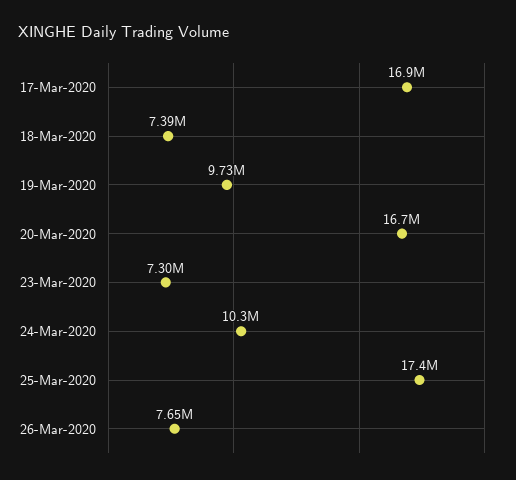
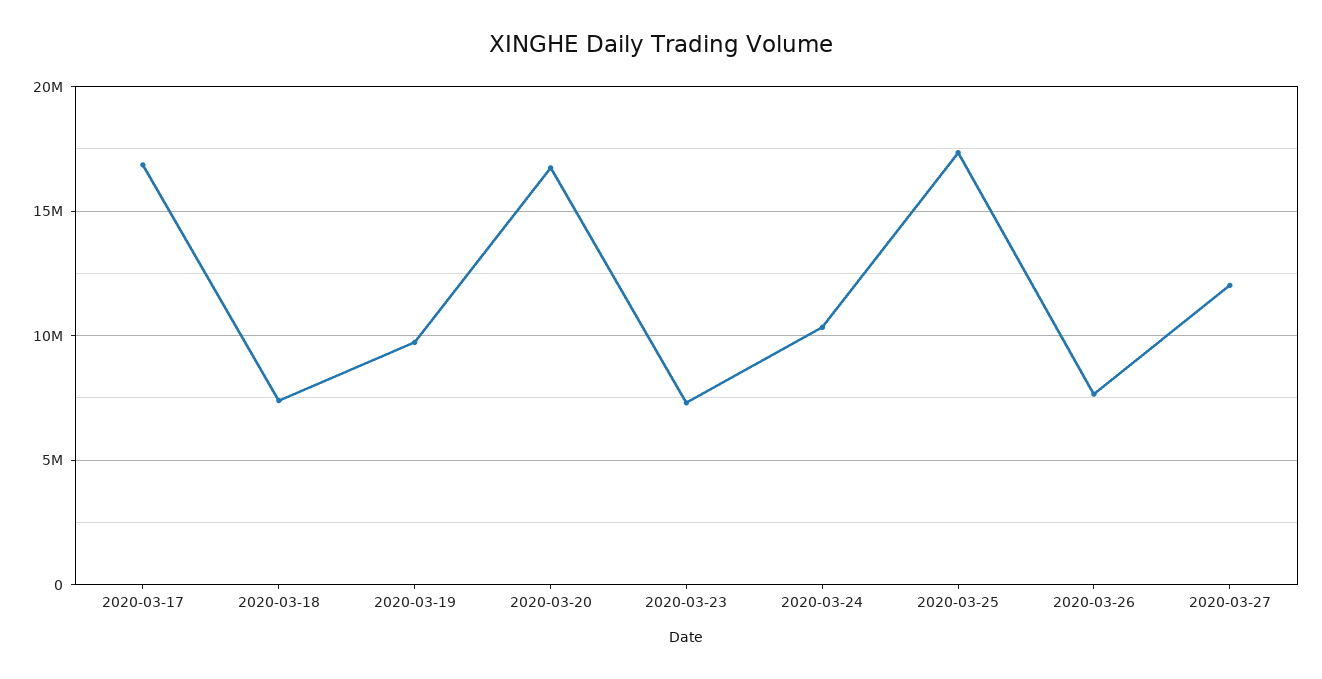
2020-03-27: none -> 12000000

